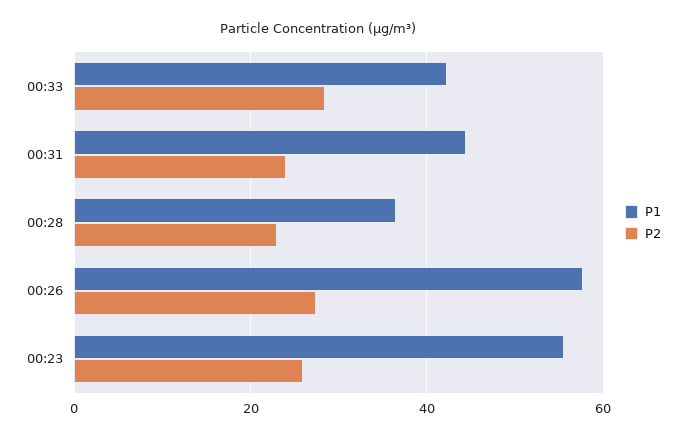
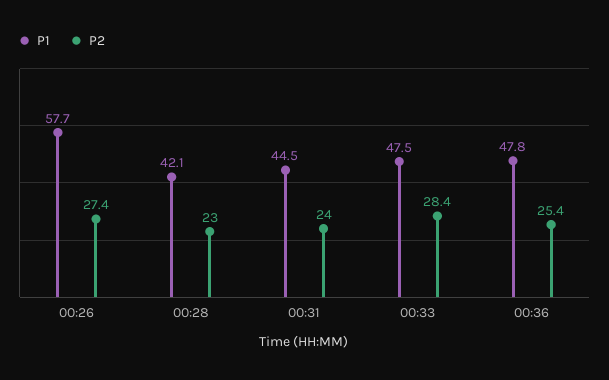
P1, 00:33: 42 -> 47.5
P1, 00:28: 36 -> 42.1
P1, 00:23: 56 -> none
P2, 00:23: 26 -> none
P1, 00:36: none -> 47.8
P2, 00:36: none -> 25.4

